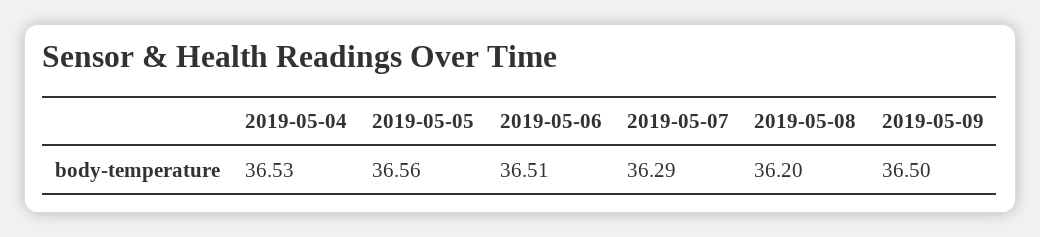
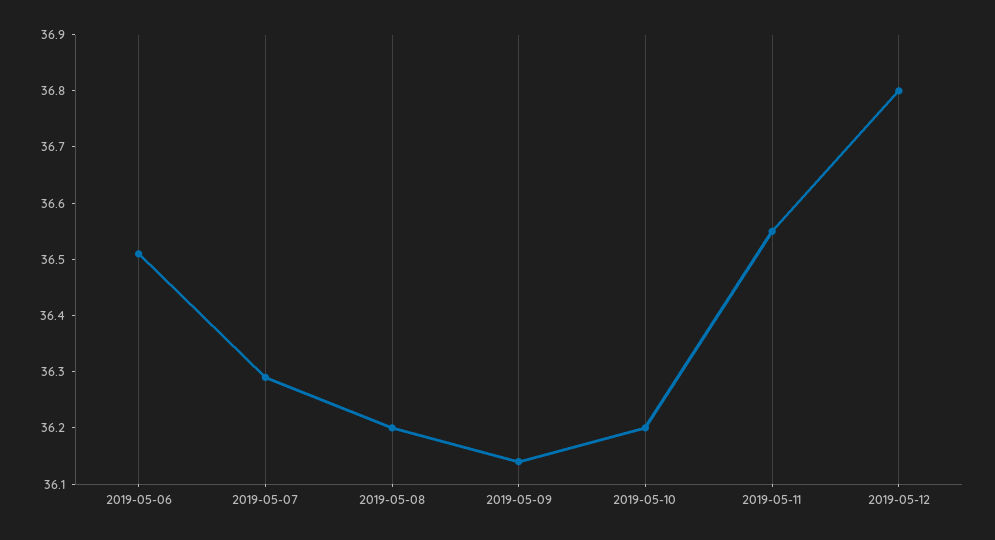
2019-05-04: 36.53 -> none
2019-05-05: 36.56 -> none
2019-05-09: 36.5 -> 36.15
2019-05-10: none -> 36.2
2019-05-11: none -> 36.55
2019-05-12: none -> 36.8

